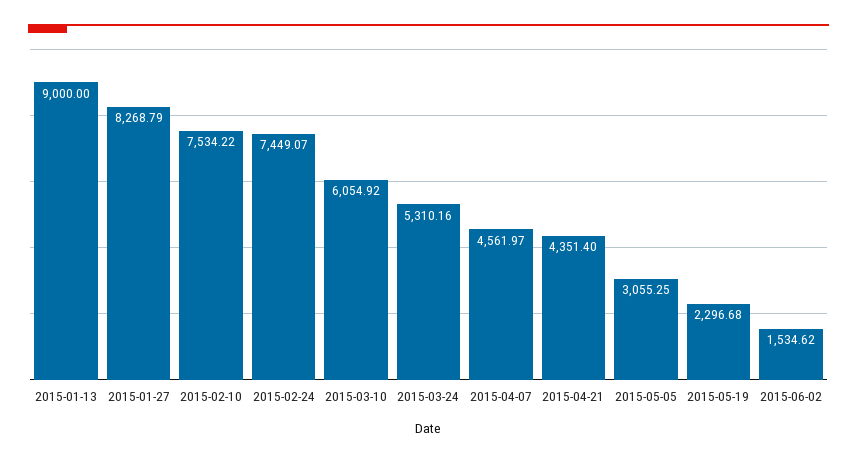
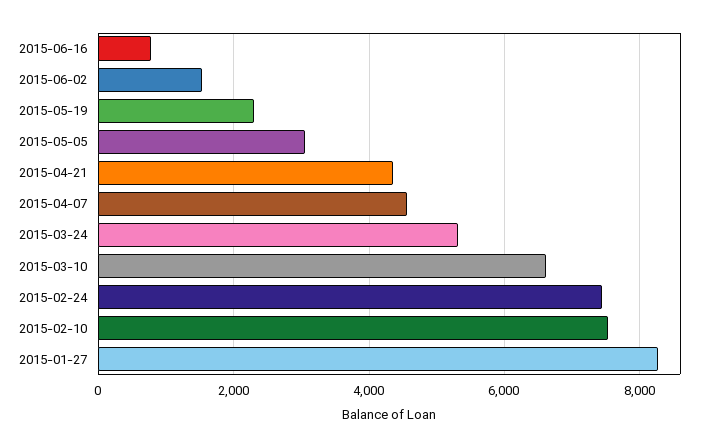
2015-01-13: 9000 -> none
2015-03-10: 6054.92 -> 6600
2015-06-16: none -> 800

